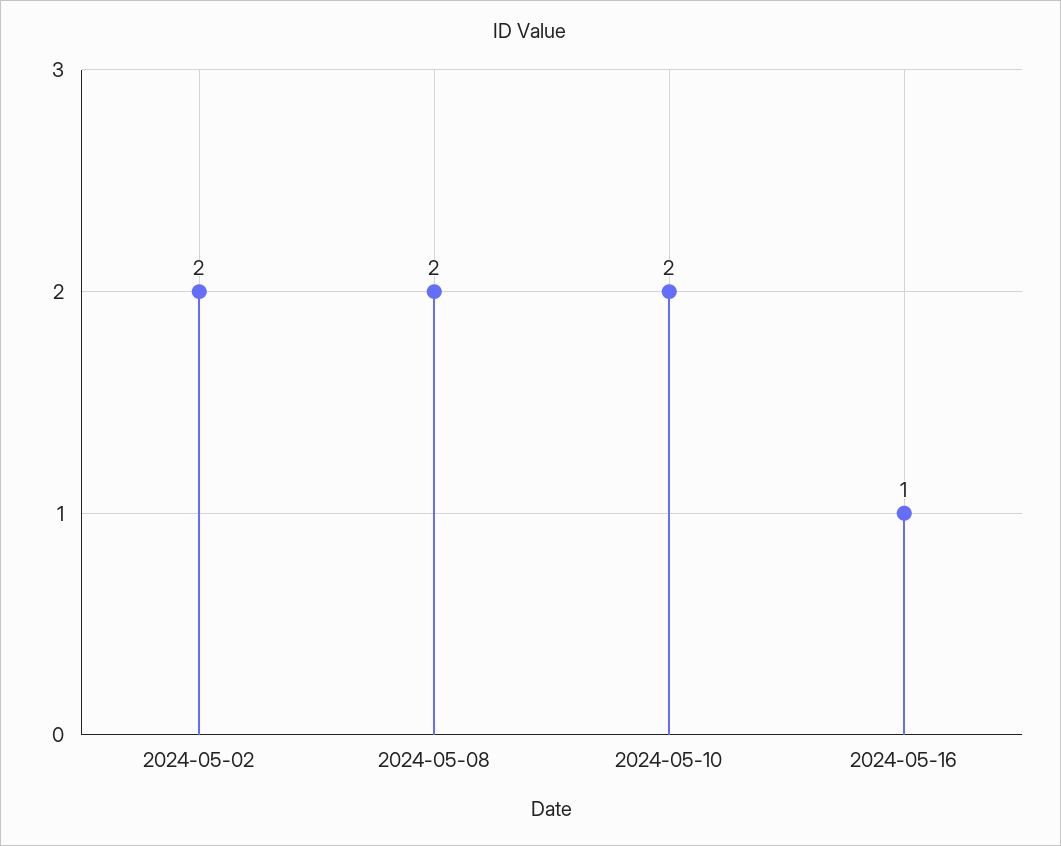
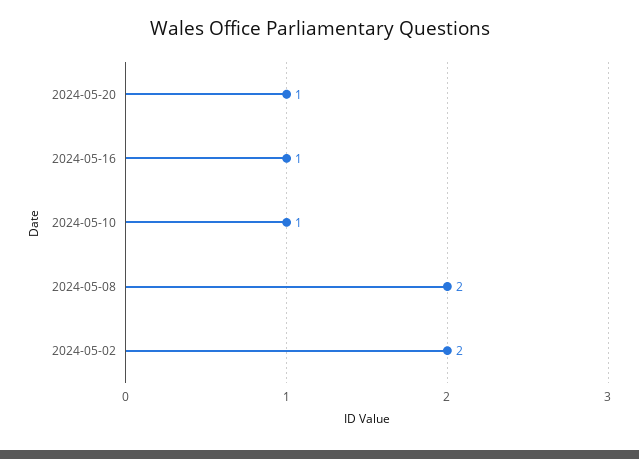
2024-05-10: 2 -> 1
2024-05-20: none -> 1

